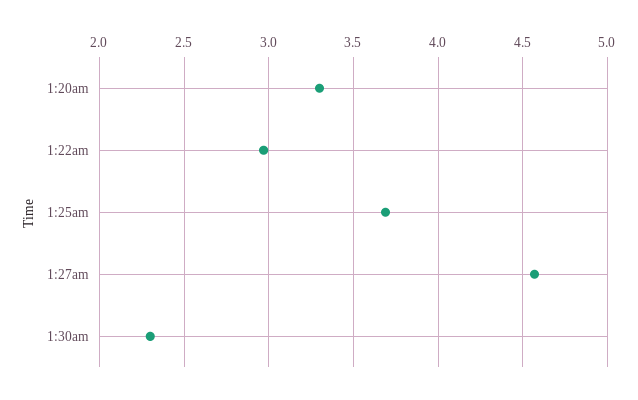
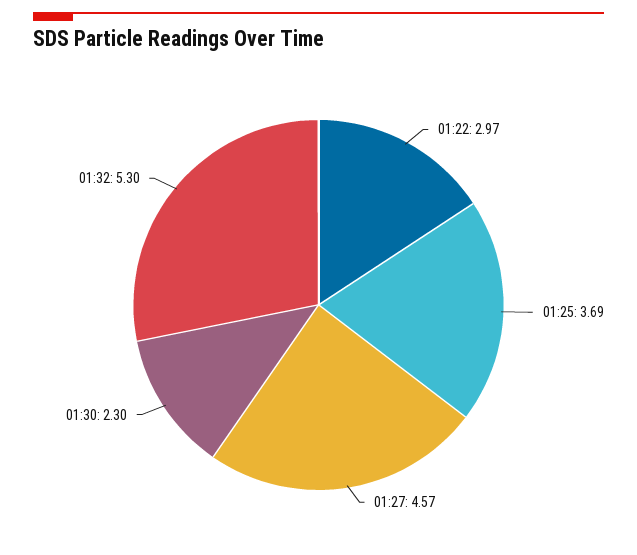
1:20am: 3.3 -> none
01:32: none -> 5.3

